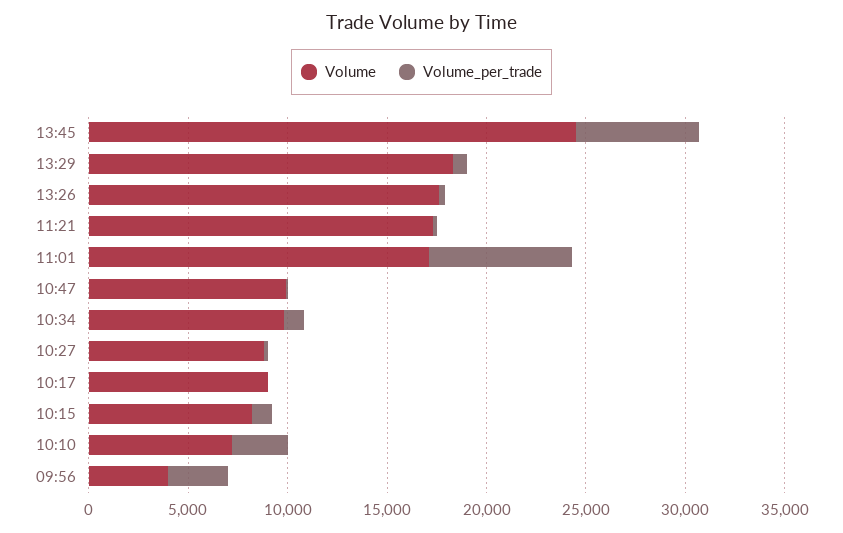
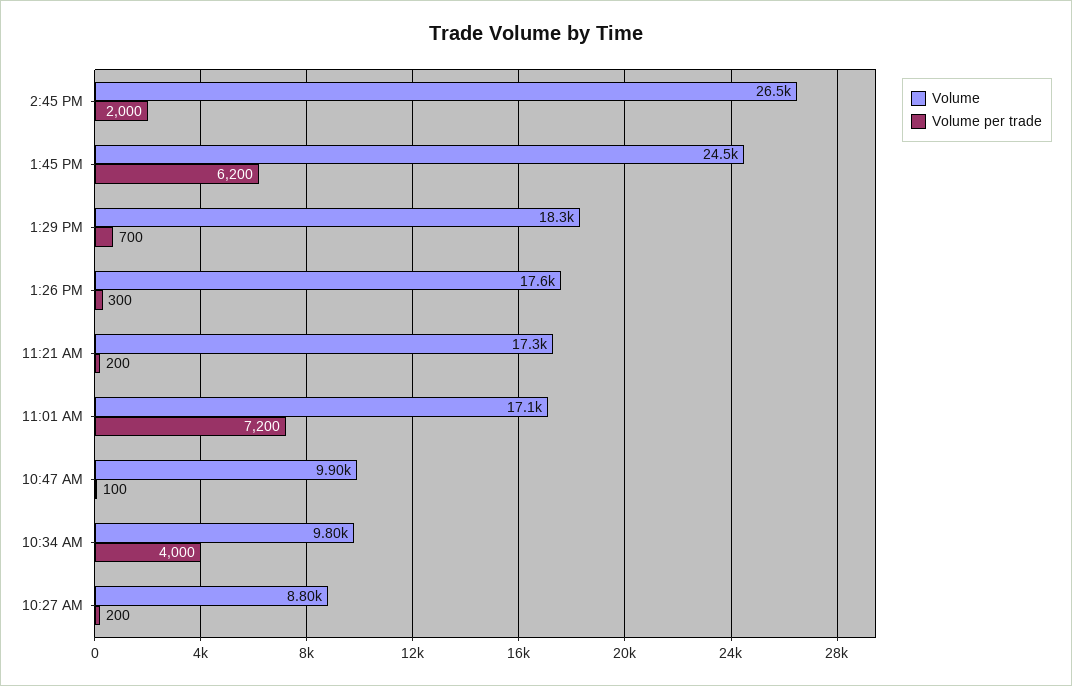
Volume_per_trade, 10:34: 1000 -> 4000
Volume, 10:17: 9000 -> none
Volume_per_trade, 10:17: 0 -> none
Volume, 10:15: 8000 -> none
Volume_per_trade, 10:15: 1000 -> none
Volume, 10:10: 7000 -> none
Volume_per_trade, 10:10: 3000 -> none
Volume, 09:56: 4000 -> none
Volume_per_trade, 09:56: 3000 -> none
Volume, 2:45 PM: none -> 26500
Volume_per_trade, 2:45 PM: none -> 2000

